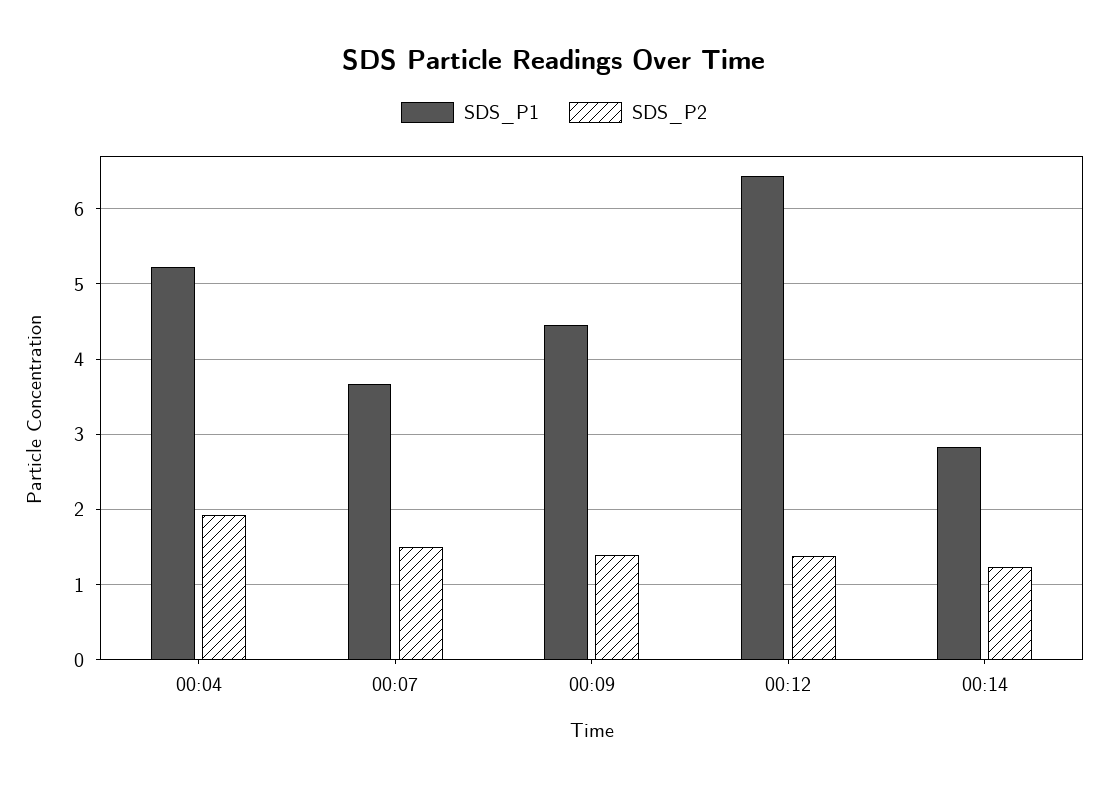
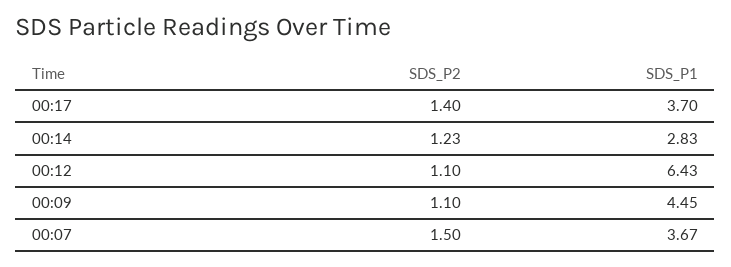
SDS_P1, 00:04: 5.2 -> none
SDS_P2, 00:04: 1.9 -> none
SDS_P2, 00:09: 1.4 -> 1.1
SDS_P2, 00:12: 1.4 -> 1.1
SDS_P2, 00:17: none -> 1.4
SDS_P1, 00:17: none -> 3.7

